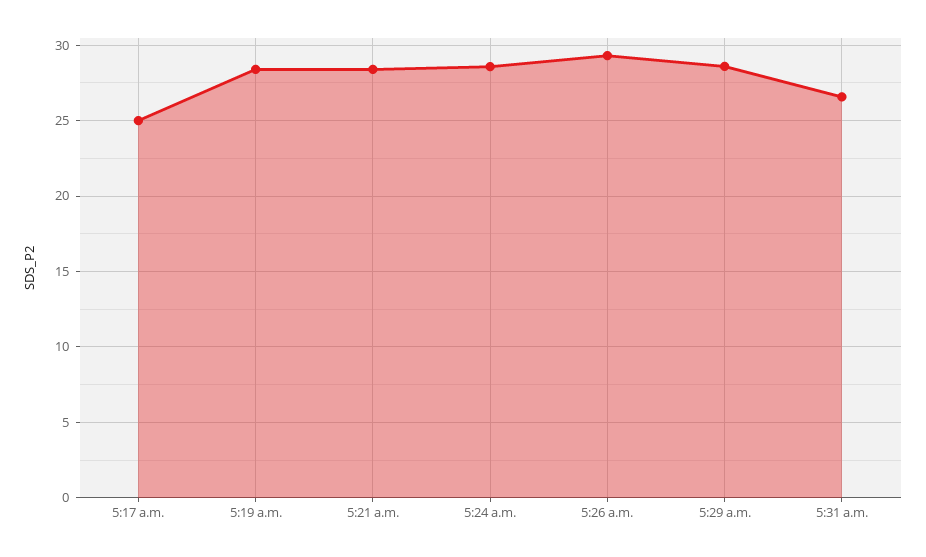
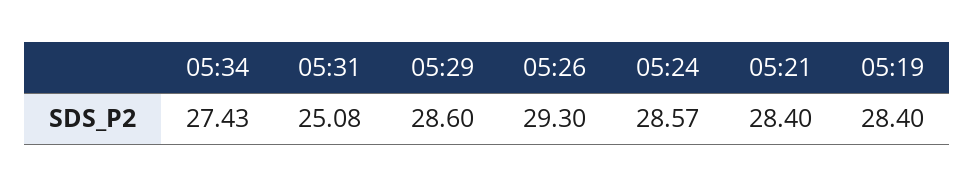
5:17 a.m.: 25 -> none
5:31 a.m.: 26.5 -> 25.08
05:34: none -> 27.43

